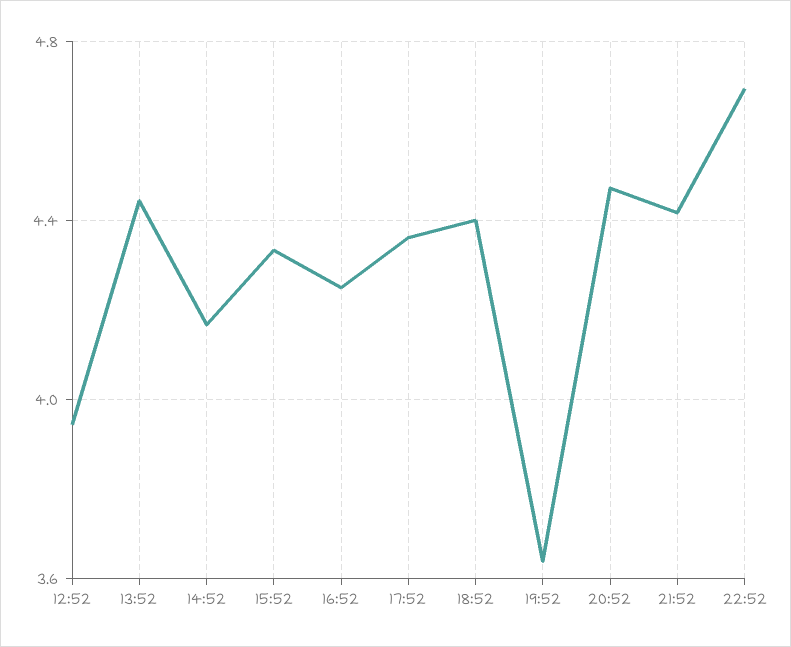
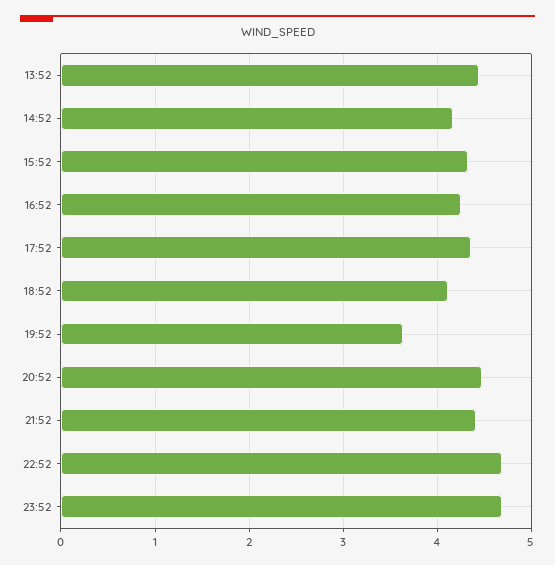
12:52: 3.95 -> none
18:52: 4.4 -> 4.1
23:52: none -> 4.7

